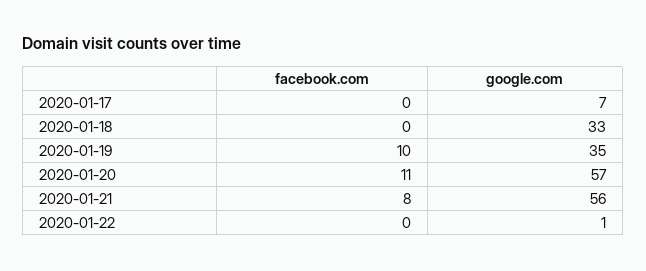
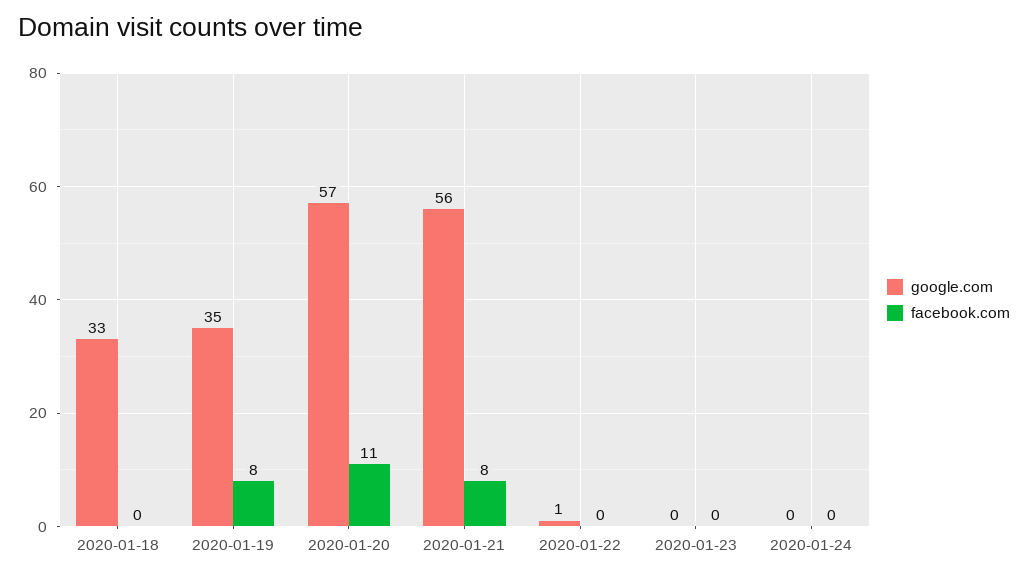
facebook.com, 2020-01-17: 0 -> none
google.com, 2020-01-17: 7 -> none
facebook.com, 2020-01-19: 10 -> 8
google.com, 2020-01-23: none -> 0
facebook.com, 2020-01-23: none -> 0
google.com, 2020-01-24: none -> 0
facebook.com, 2020-01-24: none -> 0

